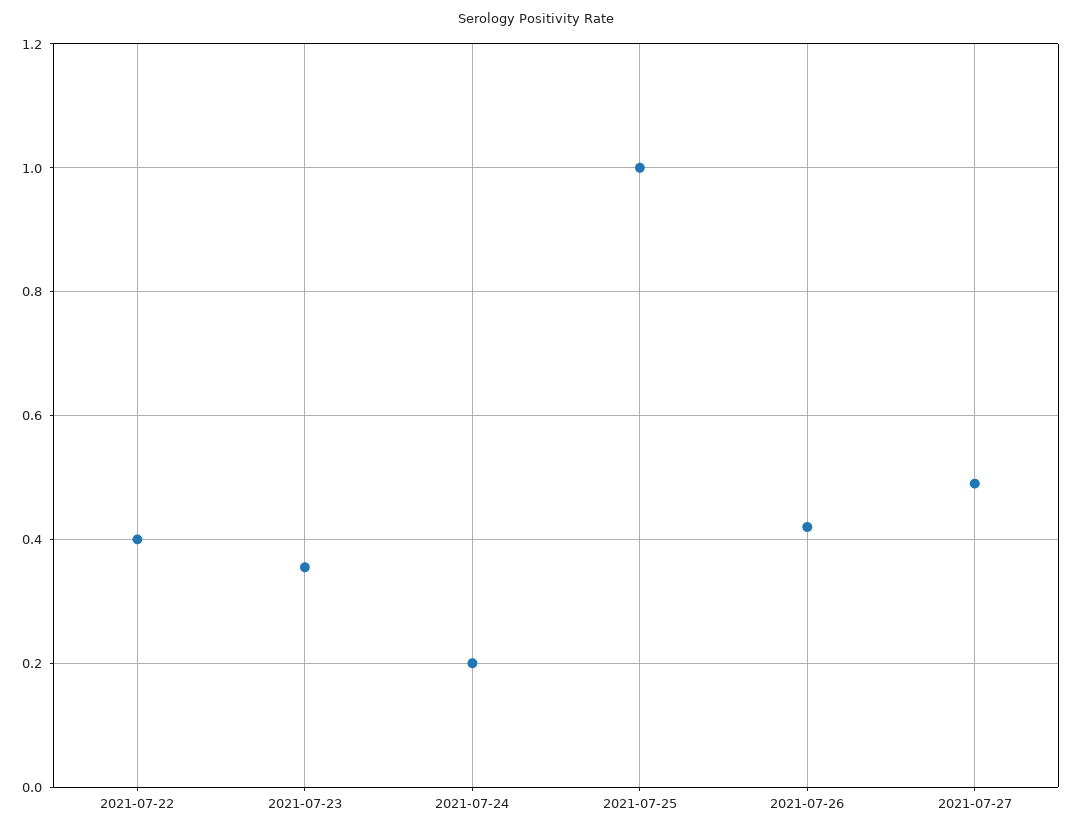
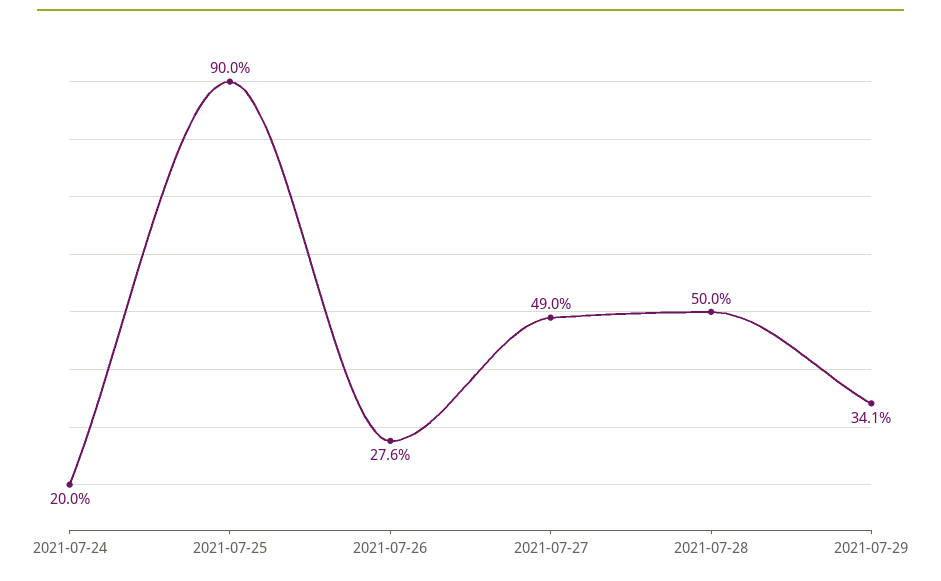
2021-07-22: 0.4 -> none
2021-07-23: 0.36 -> none
2021-07-25: 1 -> 0.9
2021-07-26: 0.42 -> 0.276
2021-07-28: none -> 0.5
2021-07-29: none -> 0.341

